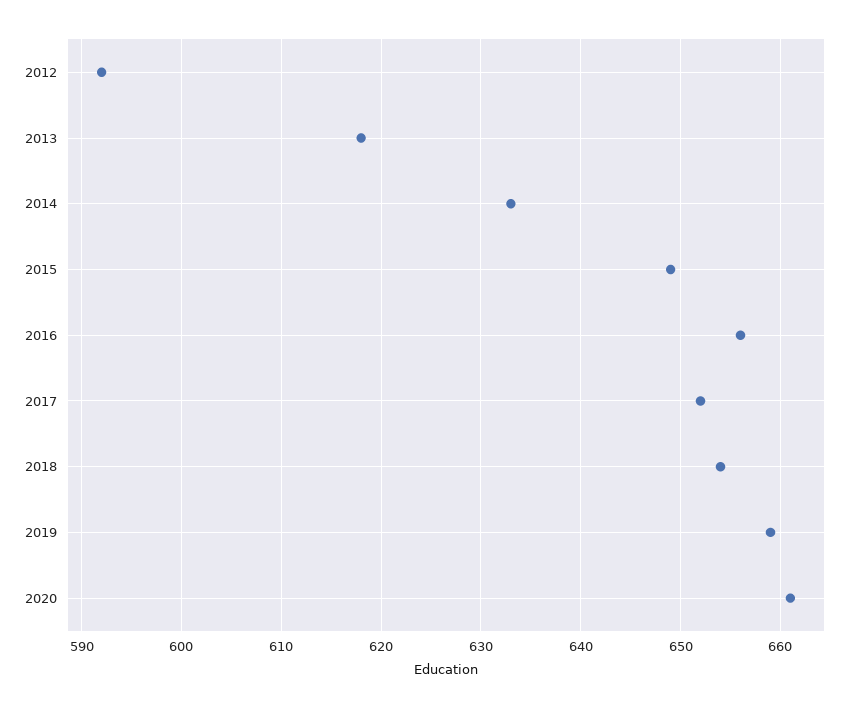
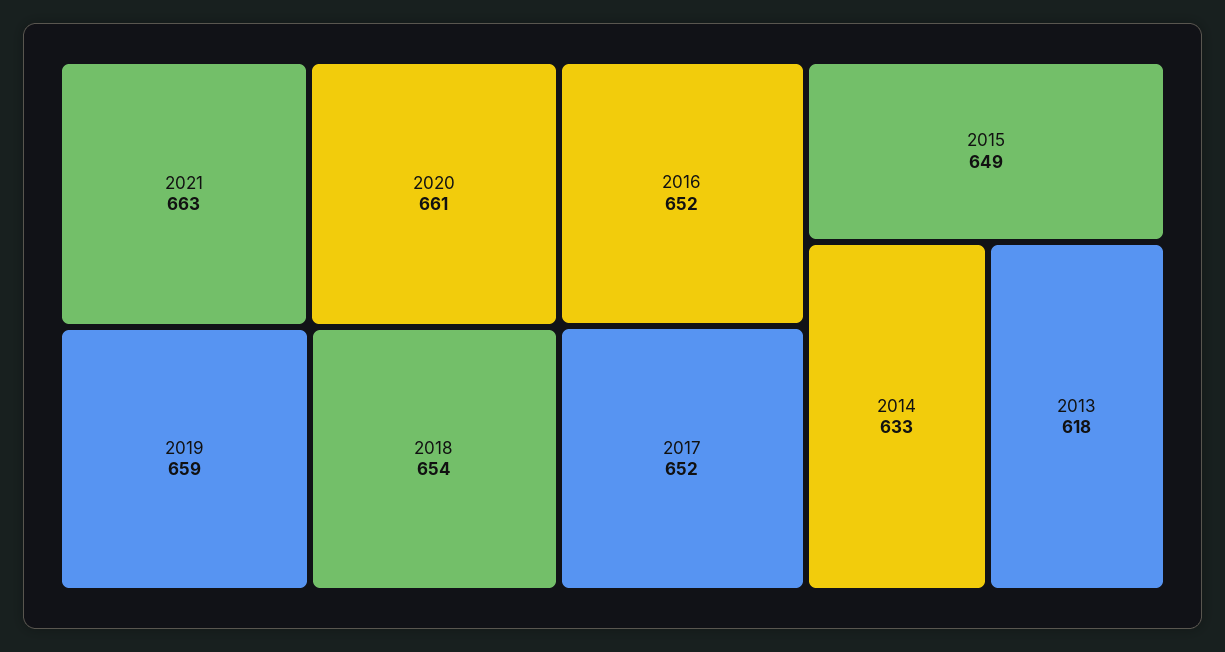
2012: 592 -> none
2016: 656 -> 652
2021: none -> 663

